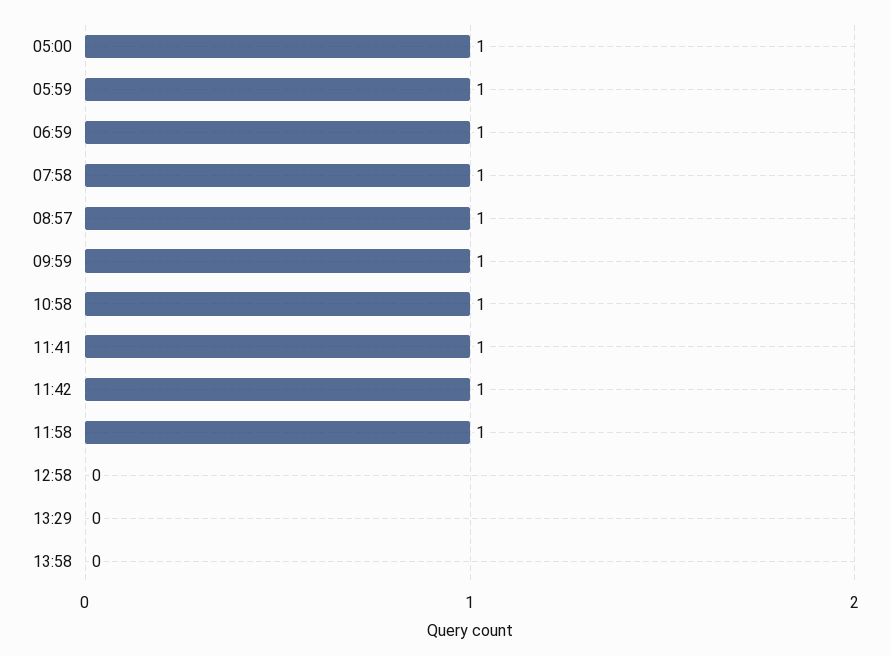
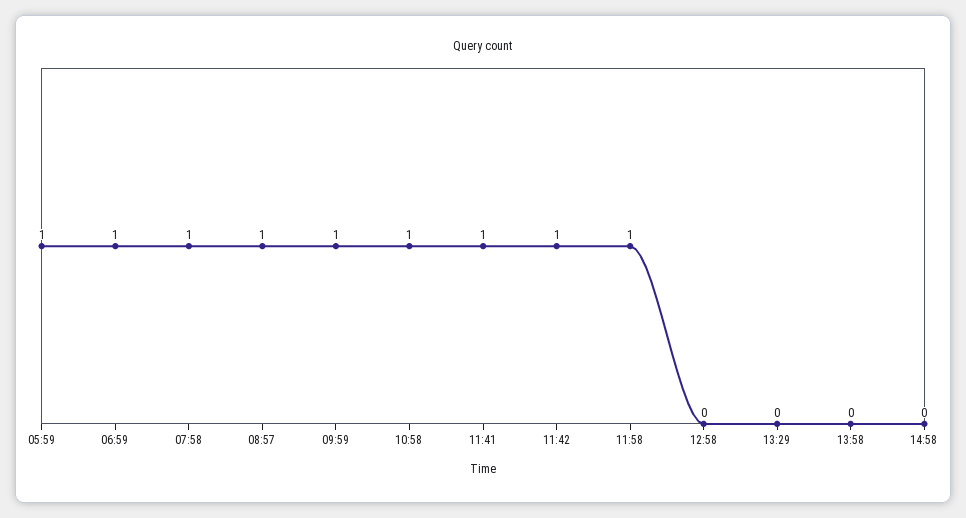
05:00: 1 -> none
14:58: none -> 0

